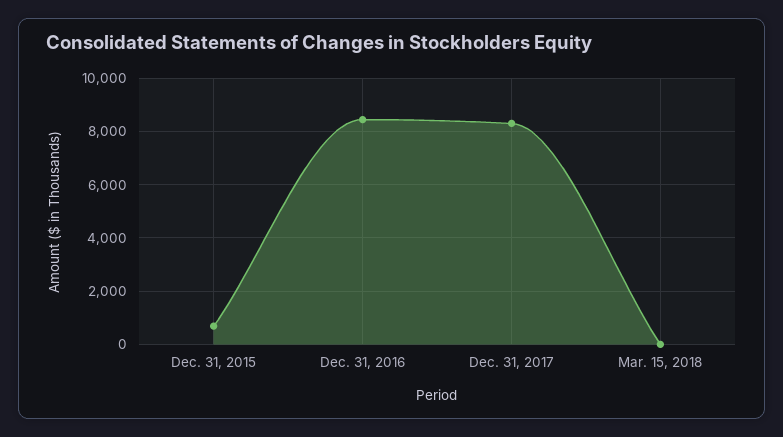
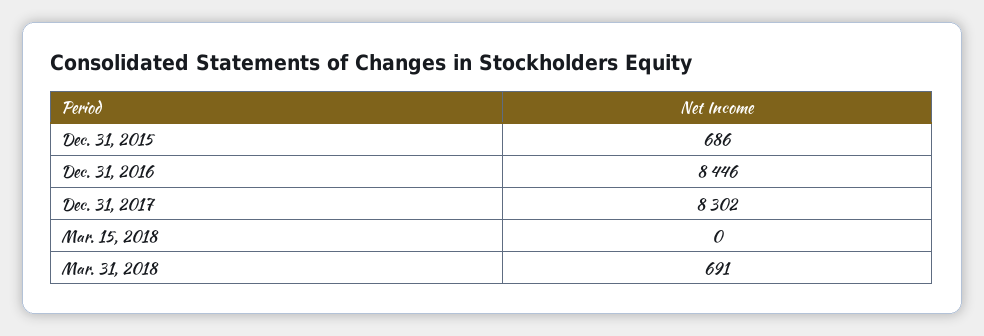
Mar. 31, 2018: none -> 691

